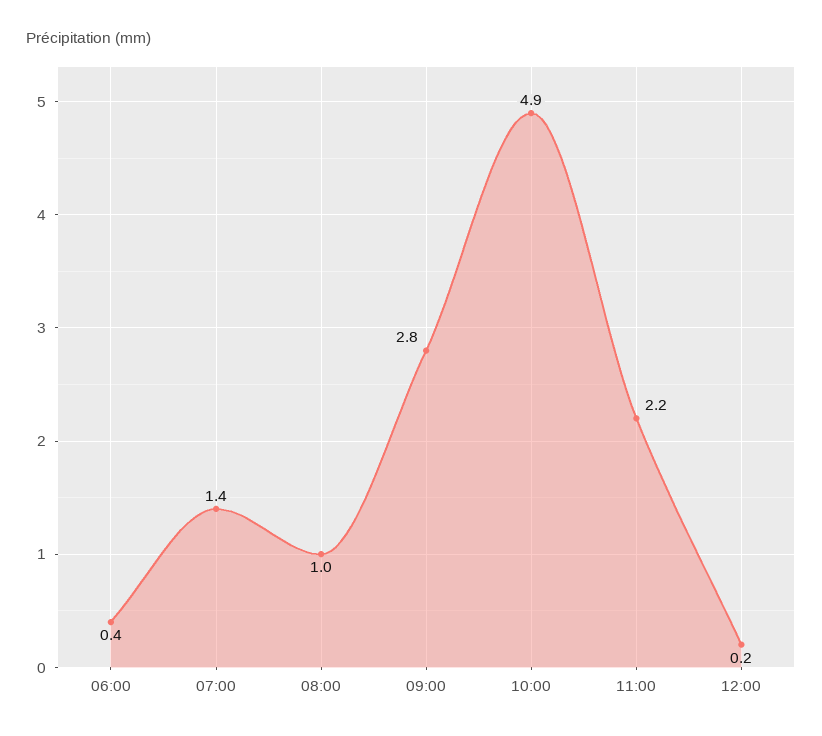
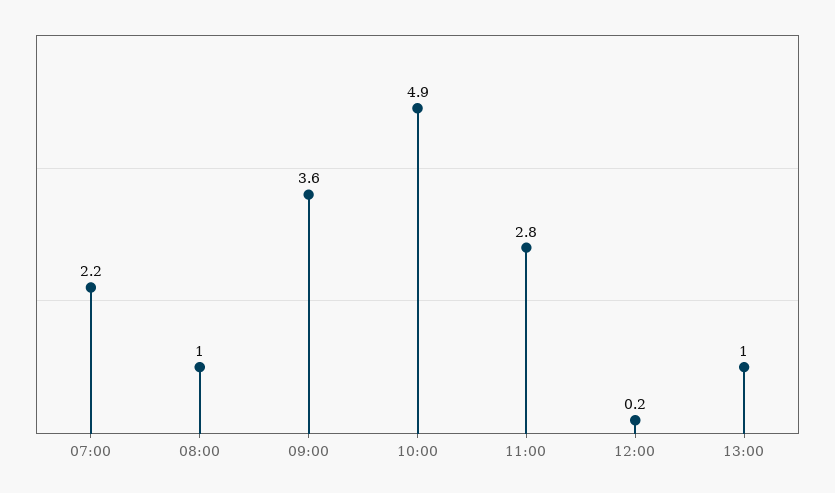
06:00: 0.4 -> none
07:00: 1.4 -> 2.2
09:00: 2.8 -> 3.6
11:00: 2.2 -> 2.8
13:00: none -> 1

